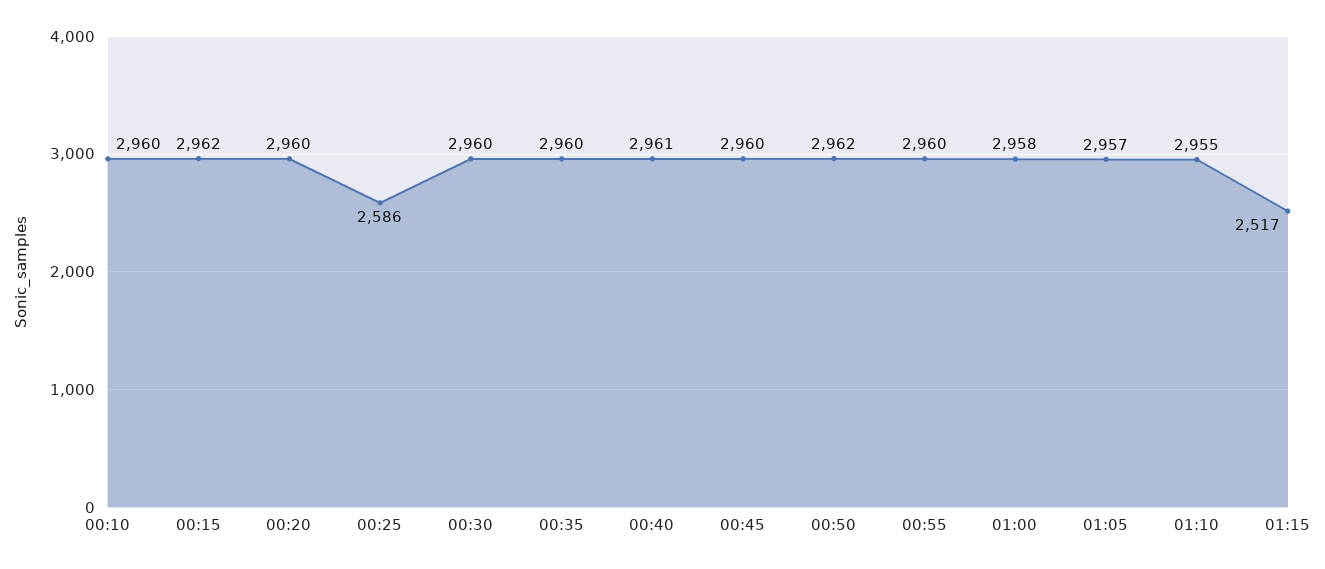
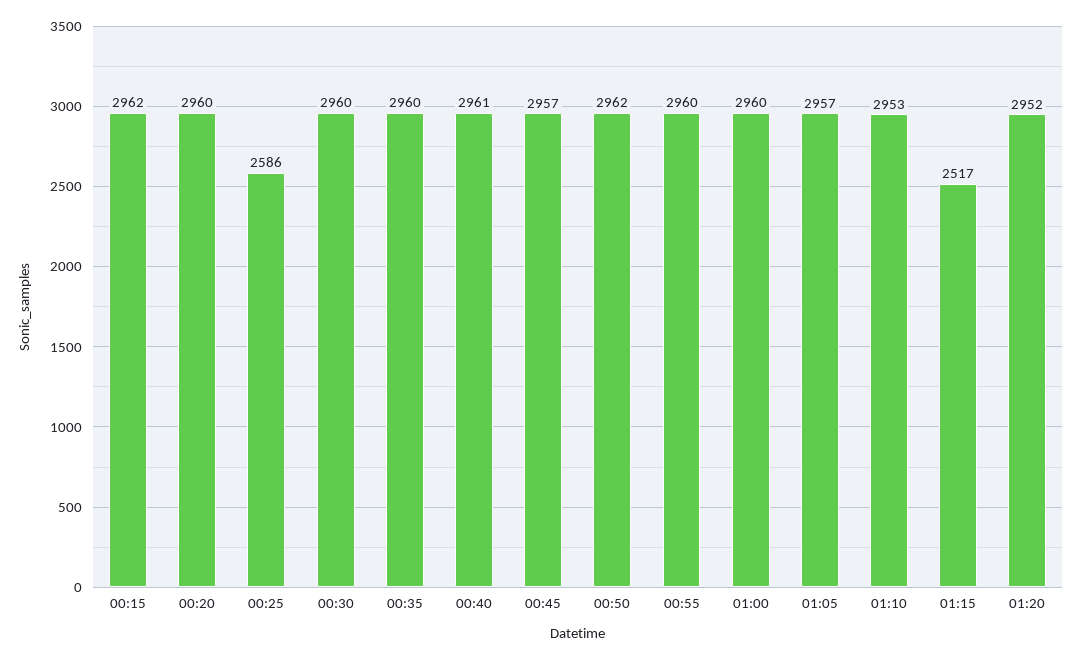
00:10: 2960 -> none
00:45: 2960 -> 2957
01:00: 2958 -> 2960
01:10: 2955 -> 2953
01:20: none -> 2952

